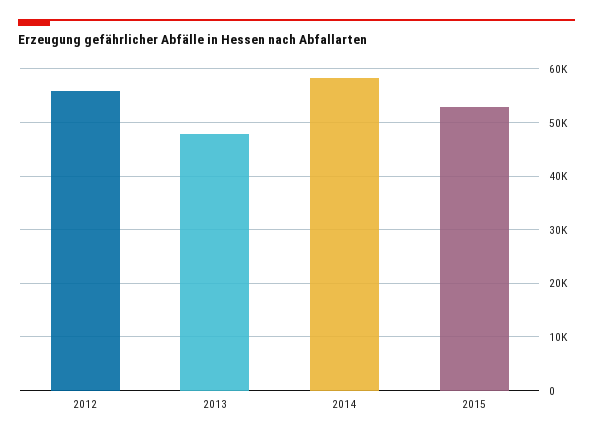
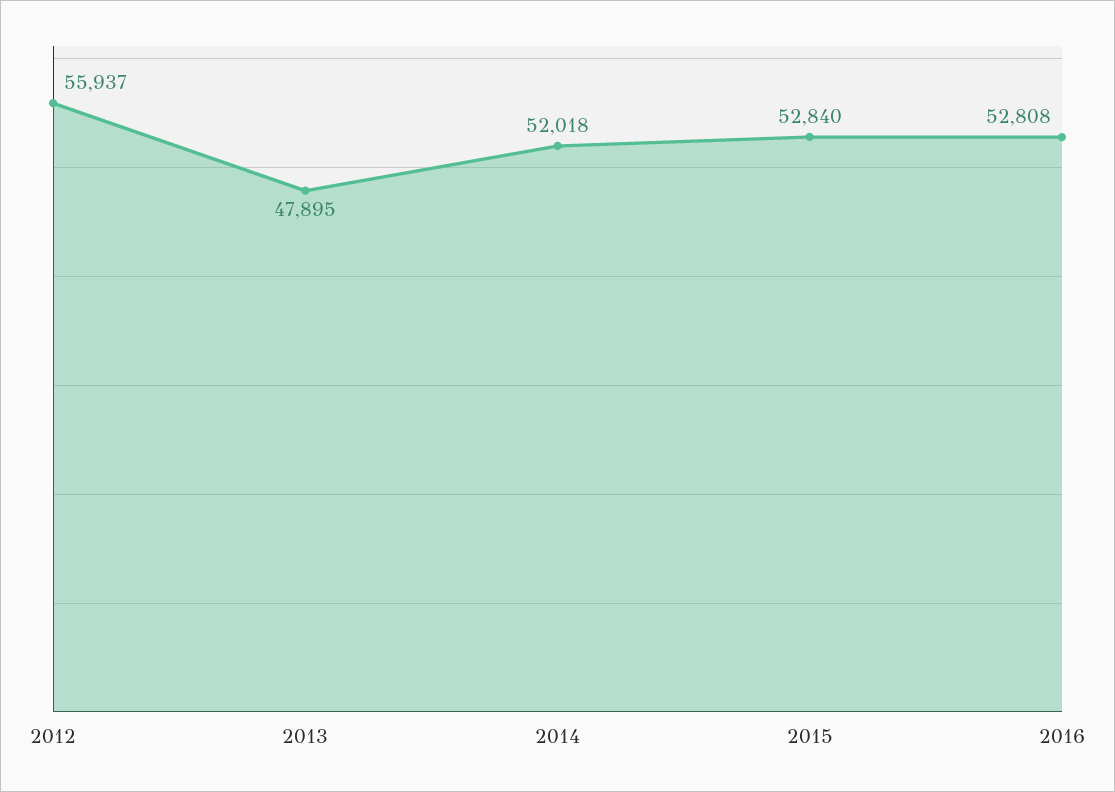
2014: 58000 -> 52018
2016: none -> 52808

